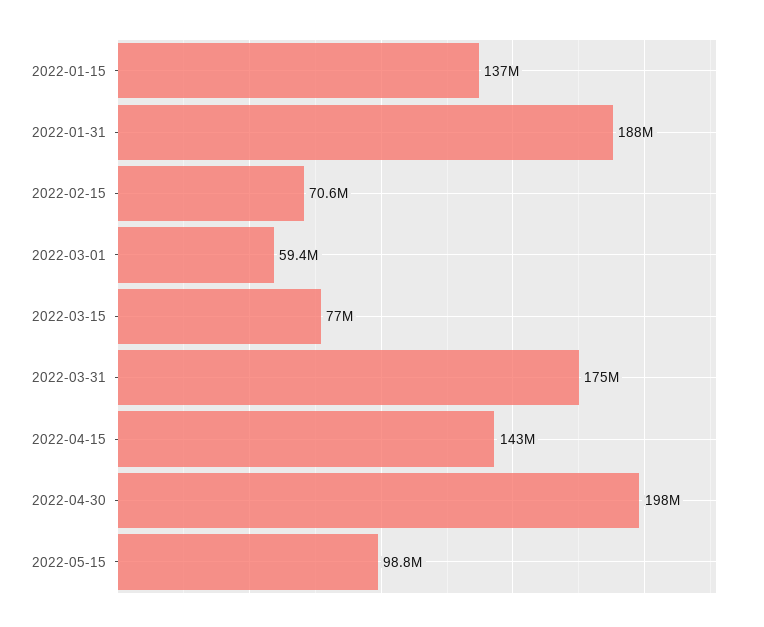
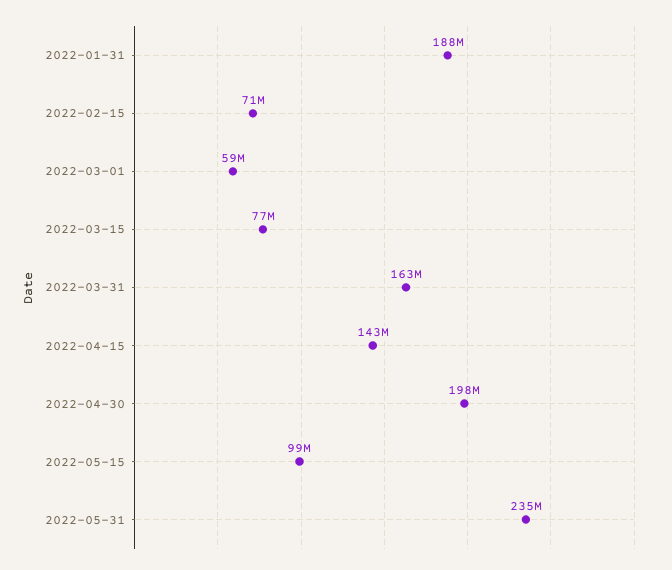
2022-01-15: 137000000 -> none
2022-03-31: 175000000 -> 163000000
2022-05-31: none -> 235000000

